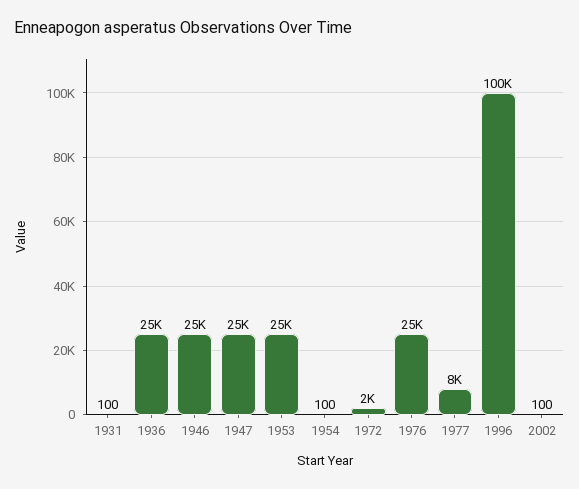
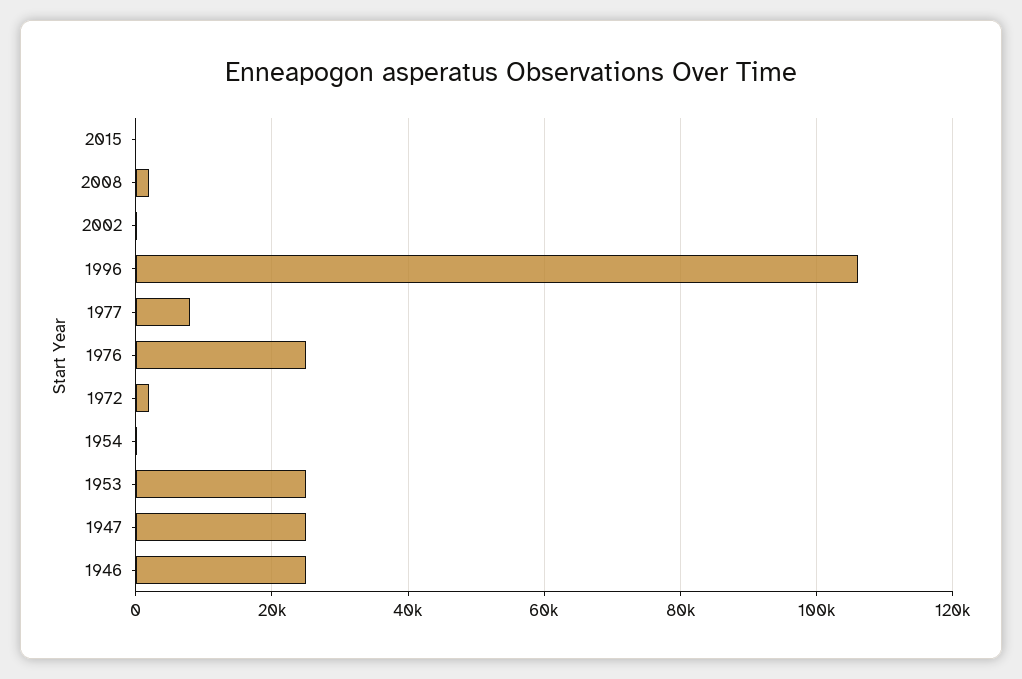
1931: 100 -> none
1936: 25000 -> none
1996: 100000 -> 106000
2015: none -> 0
2008: none -> 2000

